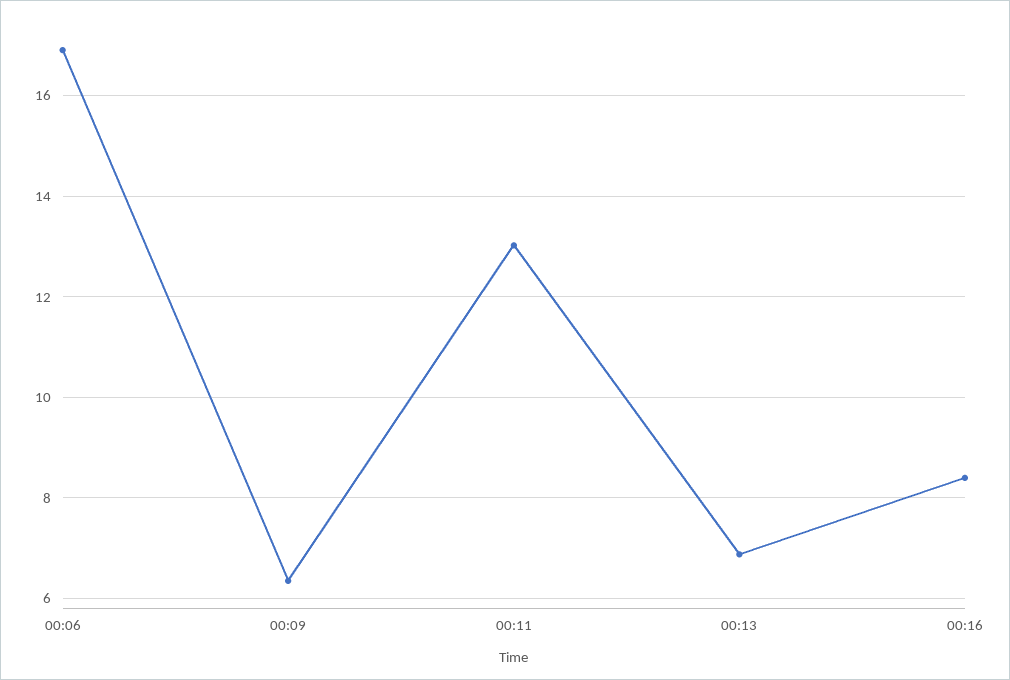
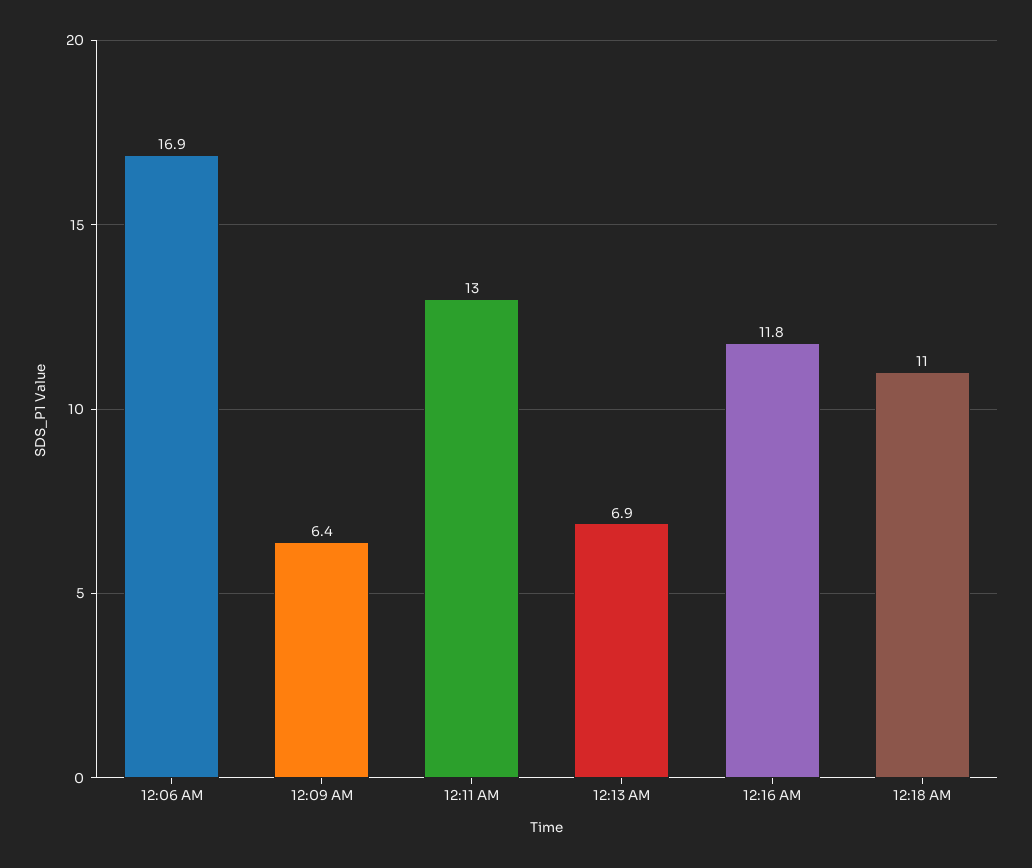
00:16: 8.4 -> 11.8
12:18 AM: none -> 11

